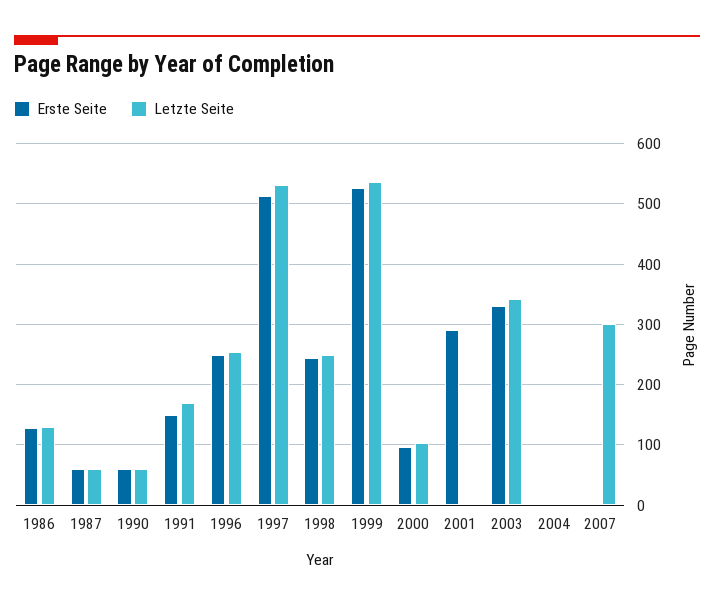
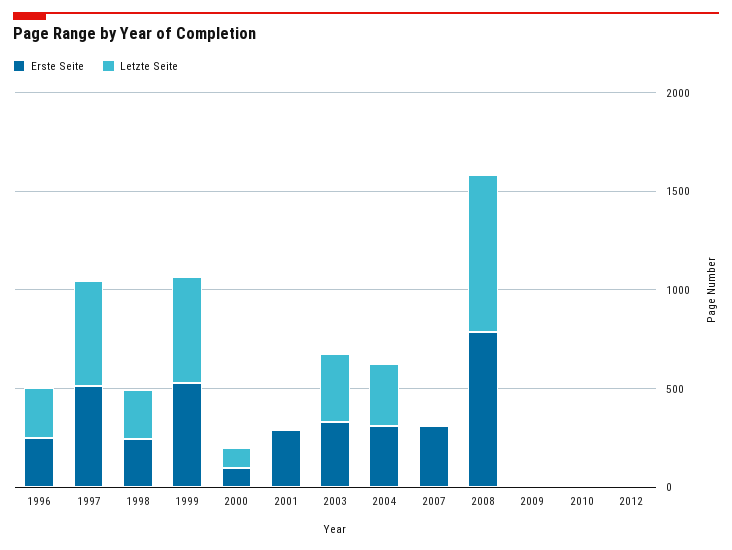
Erste Seite, 1986: 130 -> none
Letzte Seite, 1986: 130 -> none
Erste Seite, 1987: 60 -> none
Letzte Seite, 1987: 60 -> none
Erste Seite, 1990: 60 -> none
Letzte Seite, 1990: 60 -> none
Erste Seite, 1991: 150 -> none
Letzte Seite, 1991: 170 -> none
Erste Seite, 2004: 0 -> 300
Letzte Seite, 2004: 0 -> 300
Erste Seite, 2007: 0 -> 300
Letzte Seite, 2007: 300 -> 0
Erste Seite, 2008: none -> 800
Letzte Seite, 2008: none -> 800
Erste Seite, 2009: none -> 0
Letzte Seite, 2009: none -> 0
Erste Seite, 2010: none -> 0
Letzte Seite, 2010: none -> 0
Erste Seite, 2012: none -> 0
Letzte Seite, 2012: none -> 0

